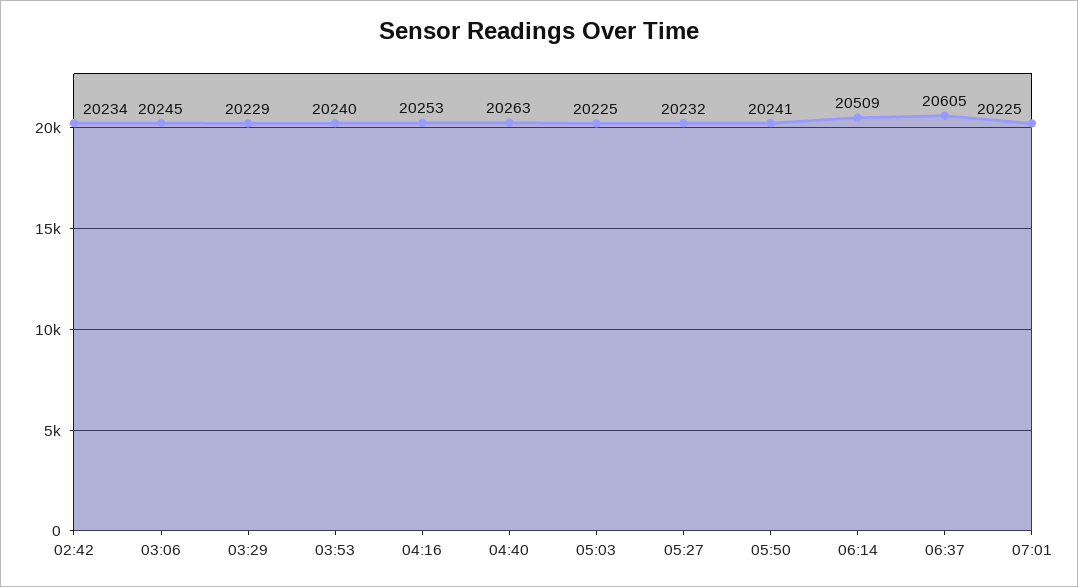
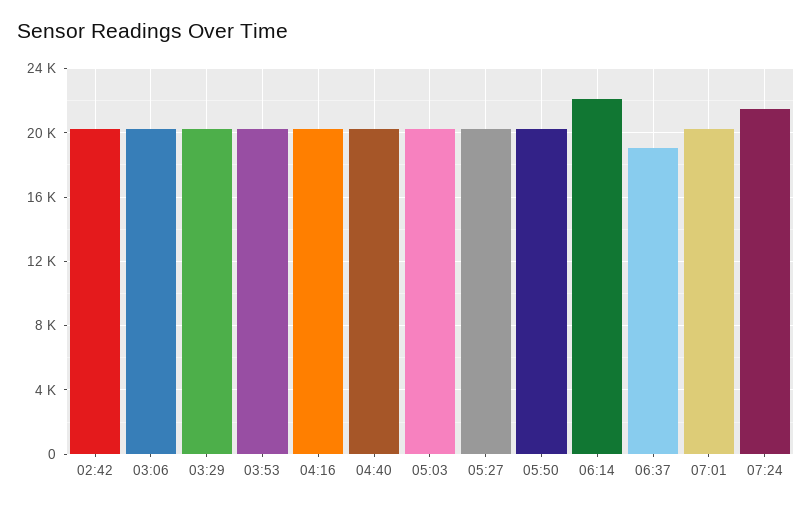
06:14: 20509 -> 22000
06:37: 20605 -> 19000
07:24: none -> 21500

